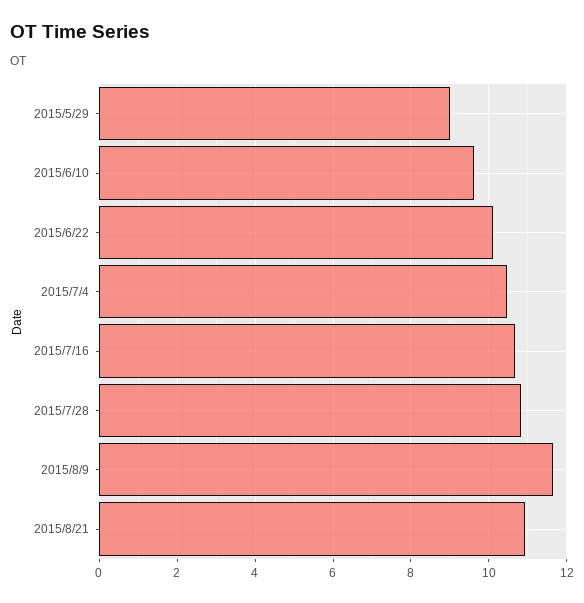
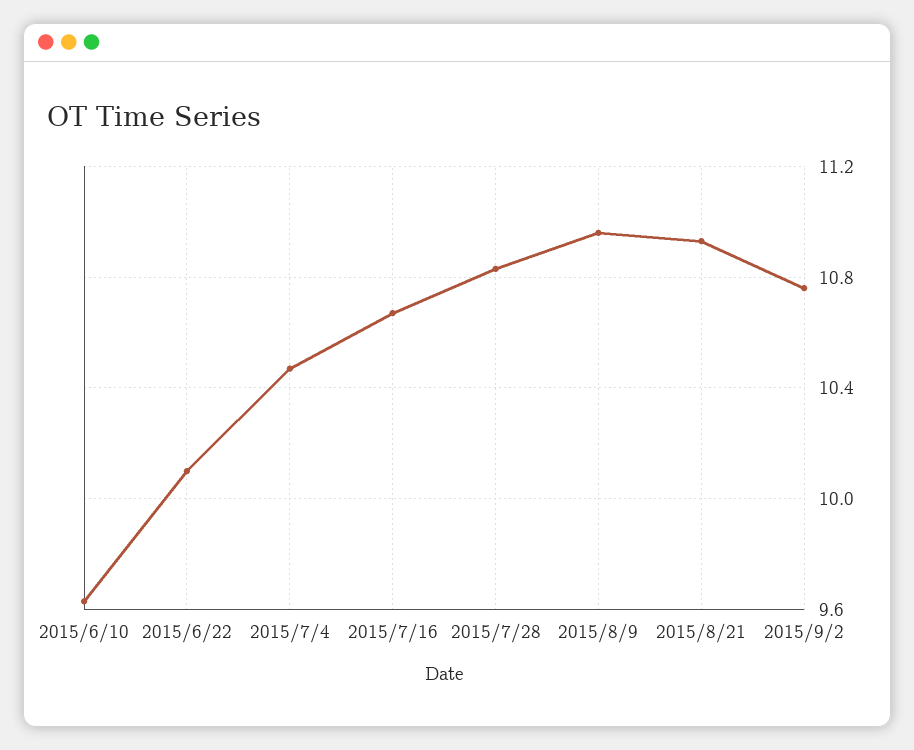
2015/5/29: 9 -> none
2015/8/9: 11.6 -> 10.95
2015/9/2: none -> 10.75

